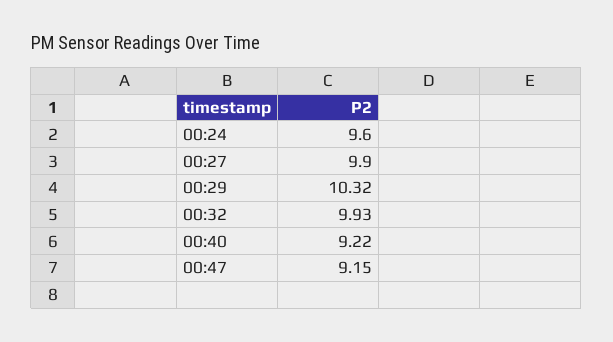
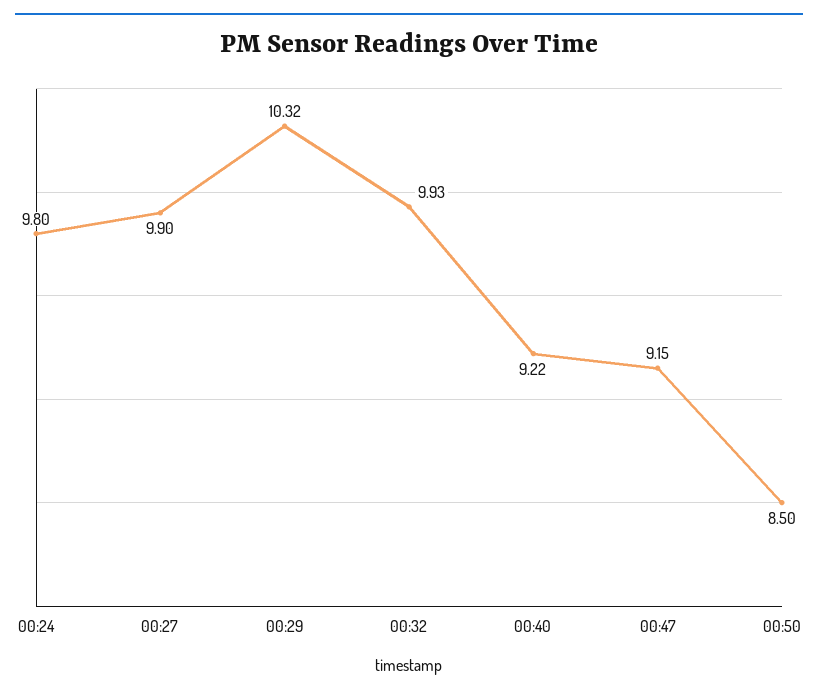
00:24: 9.6 -> 9.8
00:50: none -> 8.5

